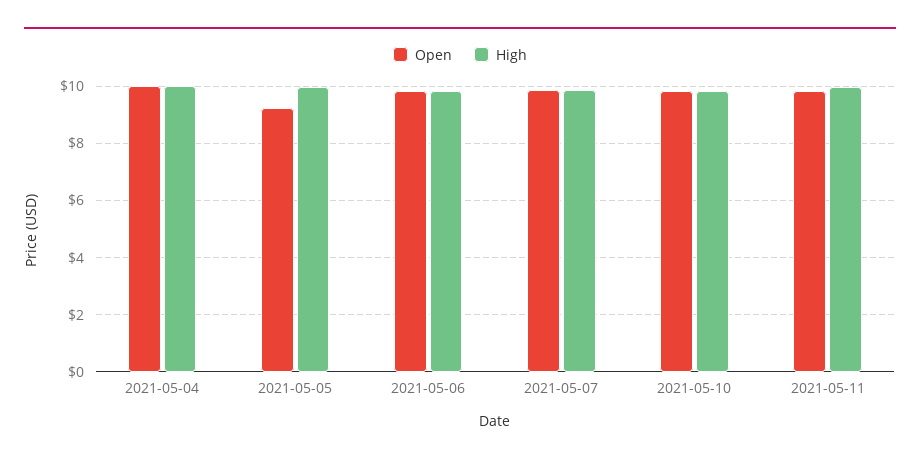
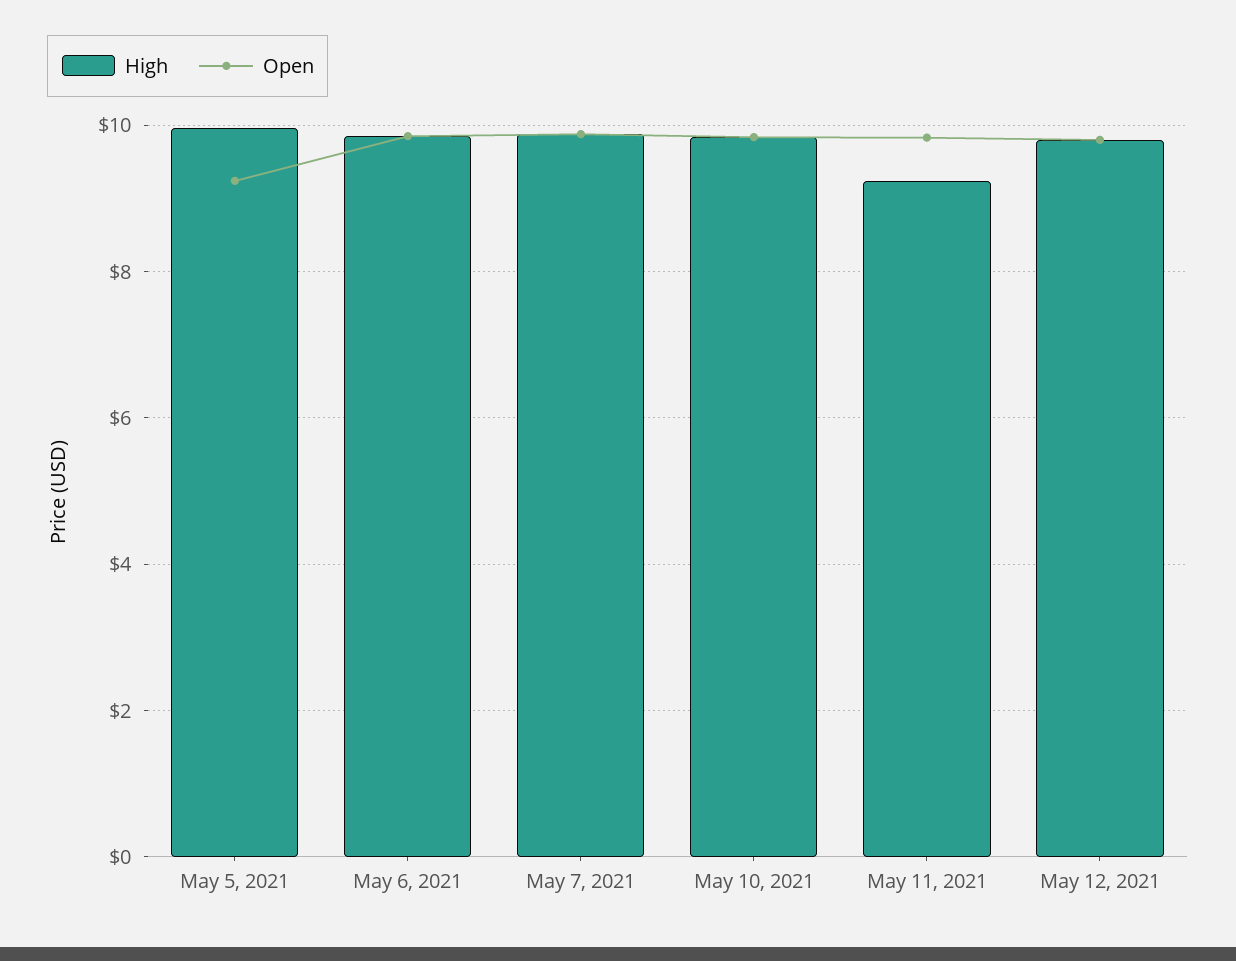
Open, 2021-05-04: 10 -> none
High, 2021-05-04: 10 -> none
High, 2021-05-11: 10 -> 9.2
High, May 12, 2021: none -> 9.8
Open, May 12, 2021: none -> 9.8

